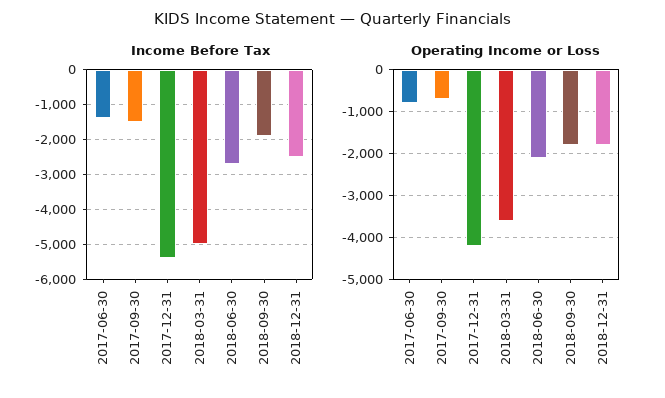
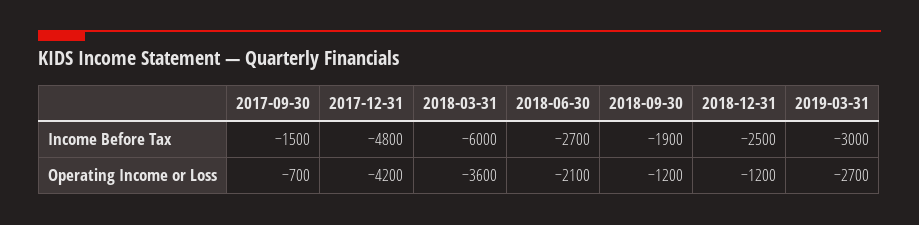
Income Before Tax, 2017-06-30: -1400 -> none
Income Before Tax, 2017-12-31: -5400 -> -4800
Income Before Tax, 2018-03-31: -5000 -> -6000
Operating Income or Loss, 2017-06-30: -800 -> none
Operating Income or Loss, 2018-09-30: -1800 -> -1200
Operating Income or Loss, 2018-12-31: -1800 -> -1200
Income Before Tax, 2019-03-31: none -> -3000
Operating Income or Loss, 2019-03-31: none -> -2700

